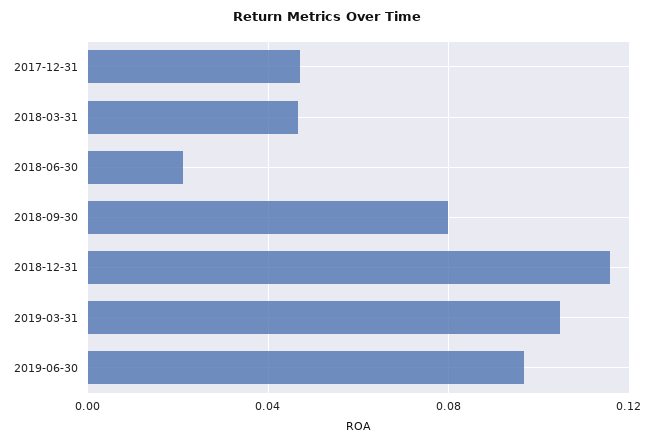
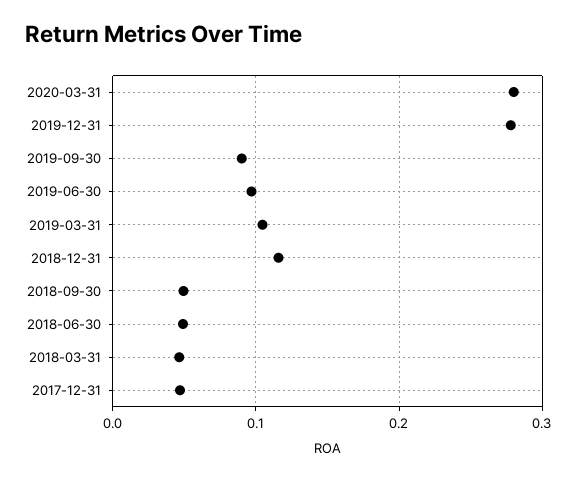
2018-06-30: 0.02 -> 0.05
2018-09-30: 0.08 -> 0.05
2020-03-31: none -> 0.28
2019-12-31: none -> 0.28
2019-09-30: none -> 0.09

